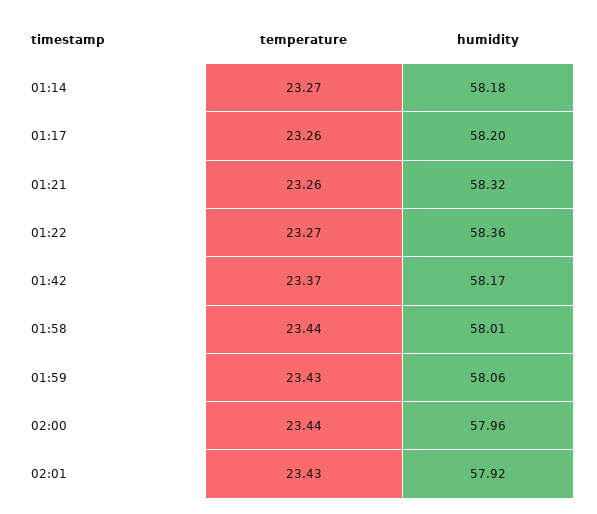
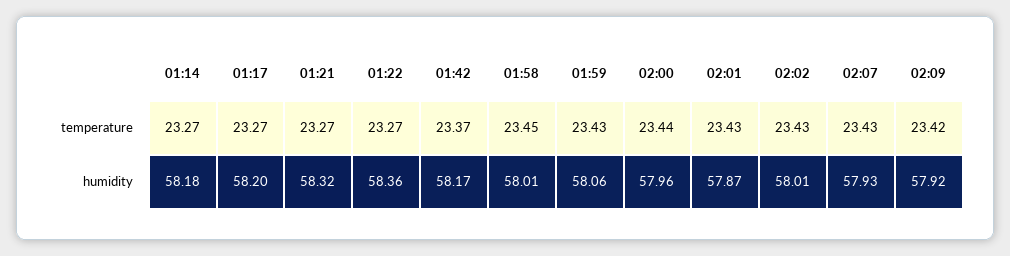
temperature, 01:17: 23.26 -> 23.27
temperature, 01:21: 23.26 -> 23.27
temperature, 01:58: 23.44 -> 23.45
humidity, 02:01: 57.92 -> 57.87
temperature, 02:02: none -> 23.43
temperature, 02:07: none -> 23.43
temperature, 02:09: none -> 23.42
humidity, 02:02: none -> 58.01
humidity, 02:07: none -> 57.93
humidity, 02:09: none -> 57.92

